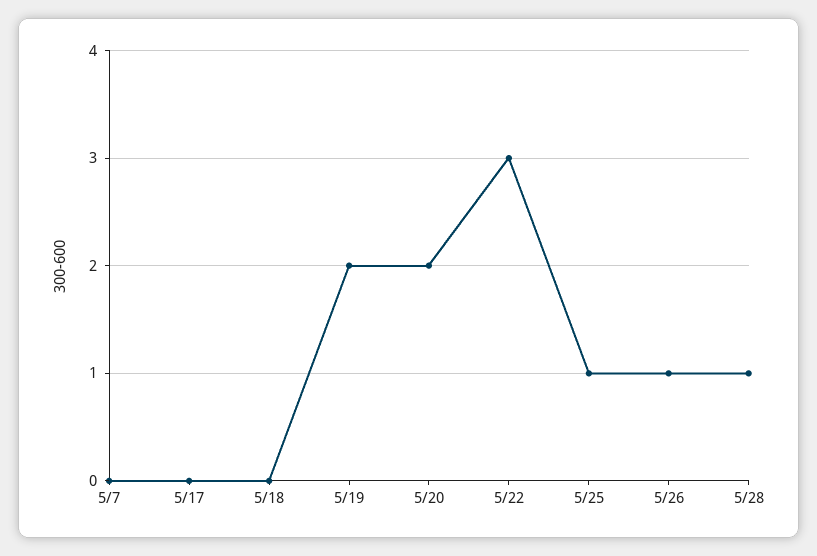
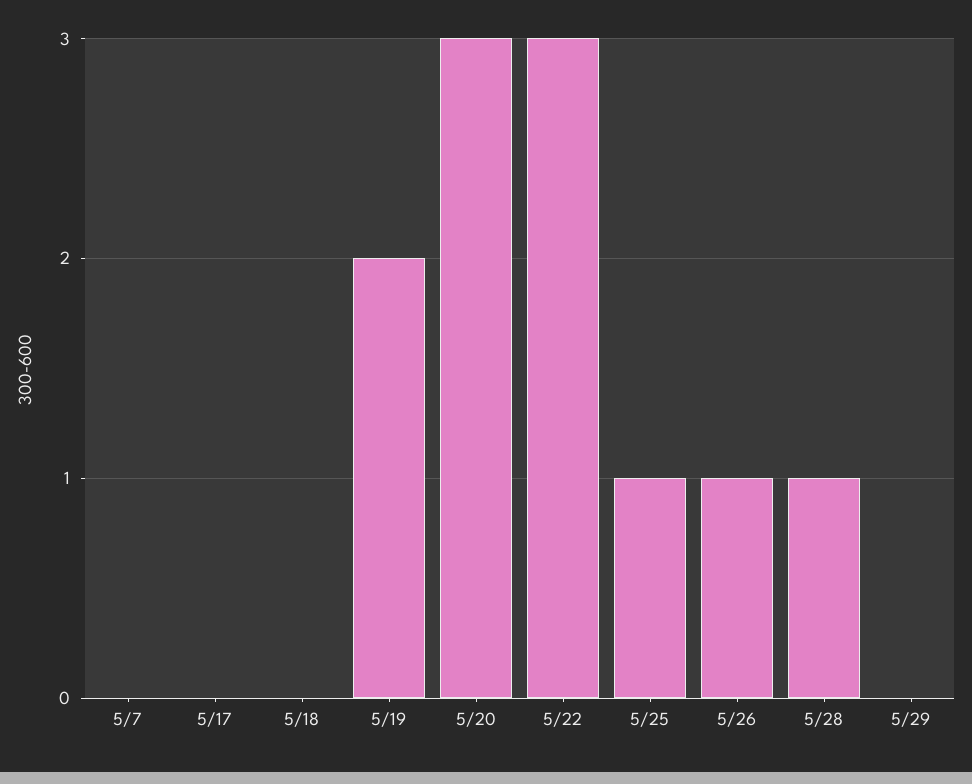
5/20: 2 -> 3
5/29: none -> 0

